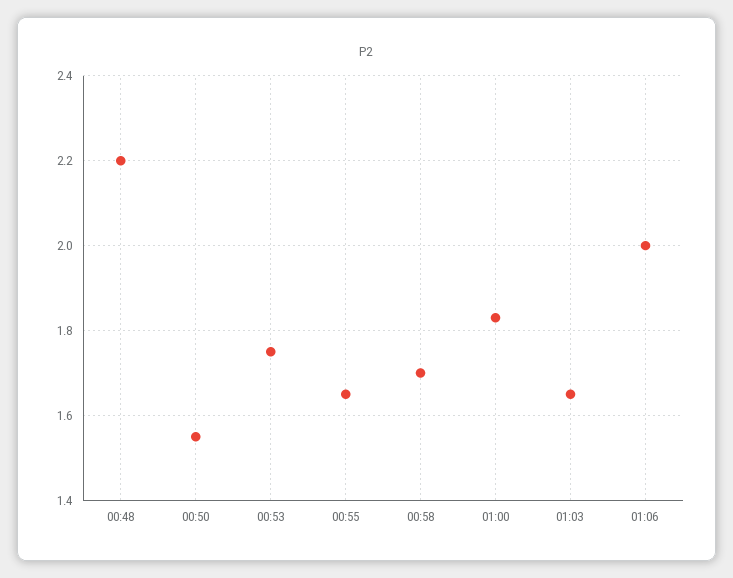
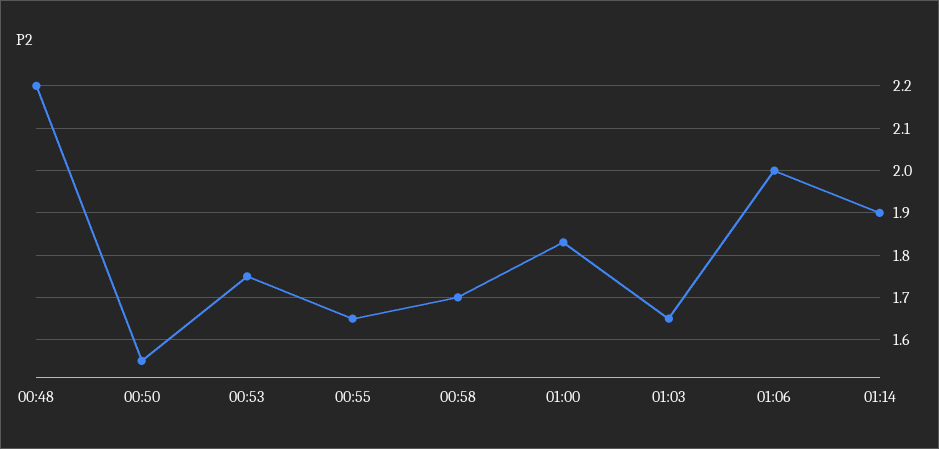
01:14: none -> 1.9

